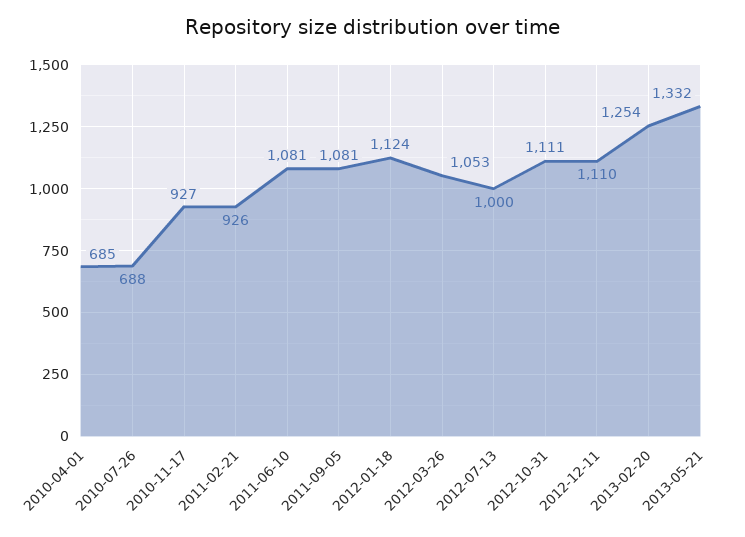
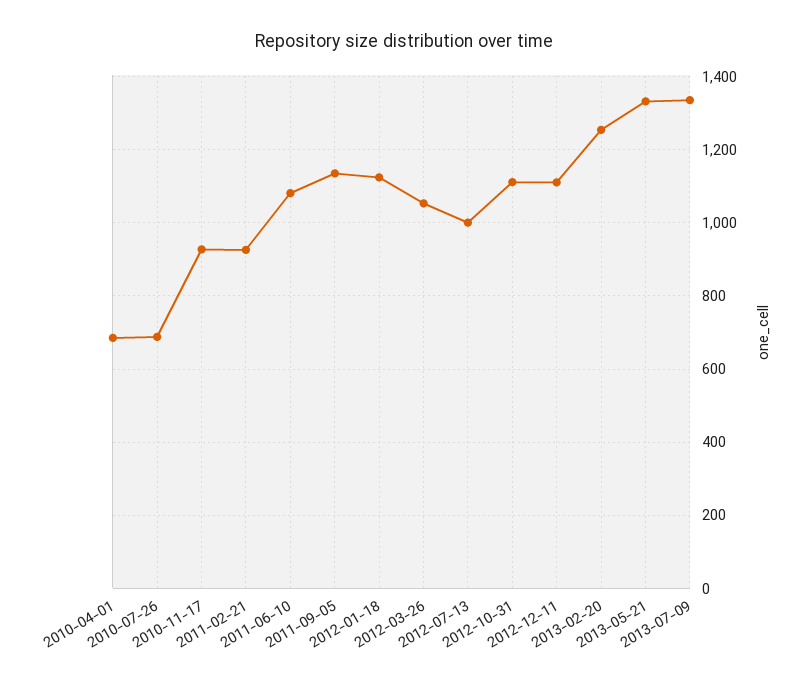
2011-09-05: 1081 -> 1140
2013-07-09: none -> 1340

